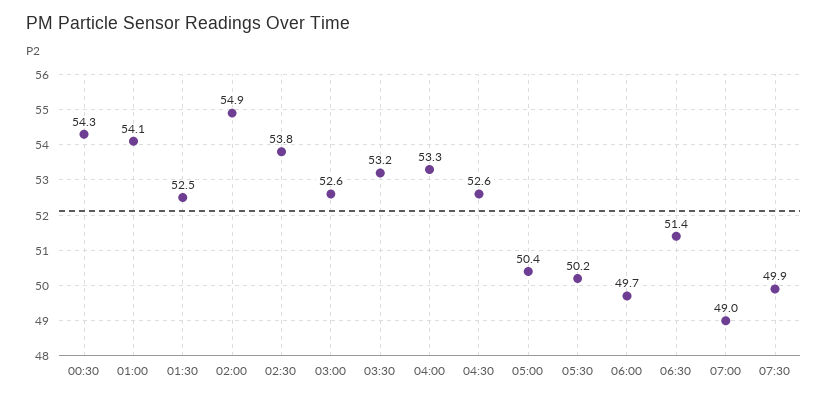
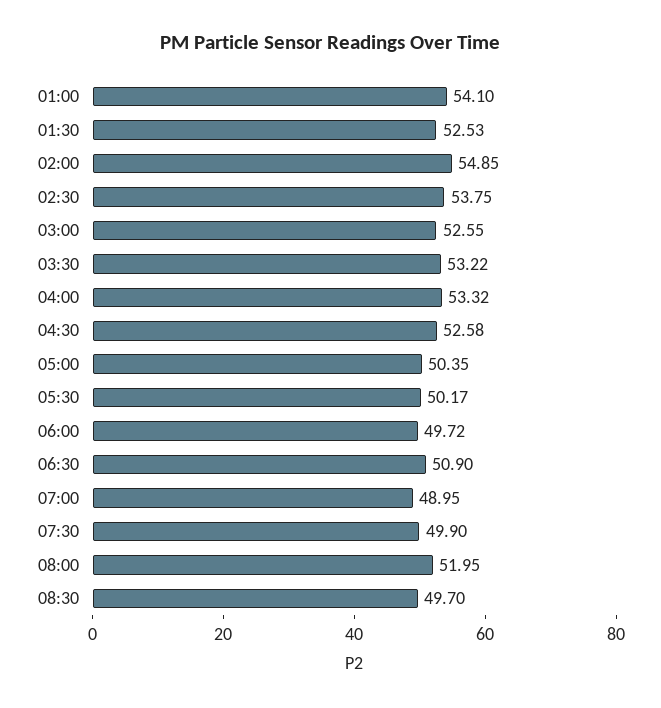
00:30: 54.3 -> none
06:30: 51.4 -> 50.9
08:00: none -> 51.95
08:30: none -> 49.7

